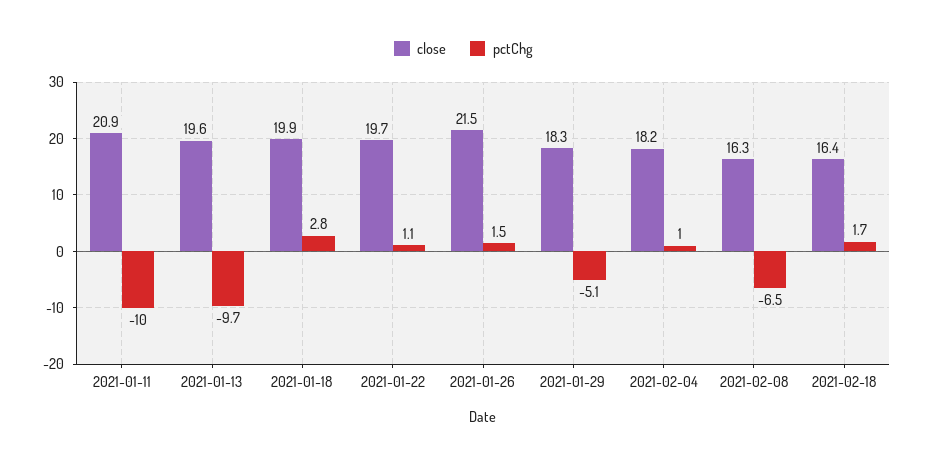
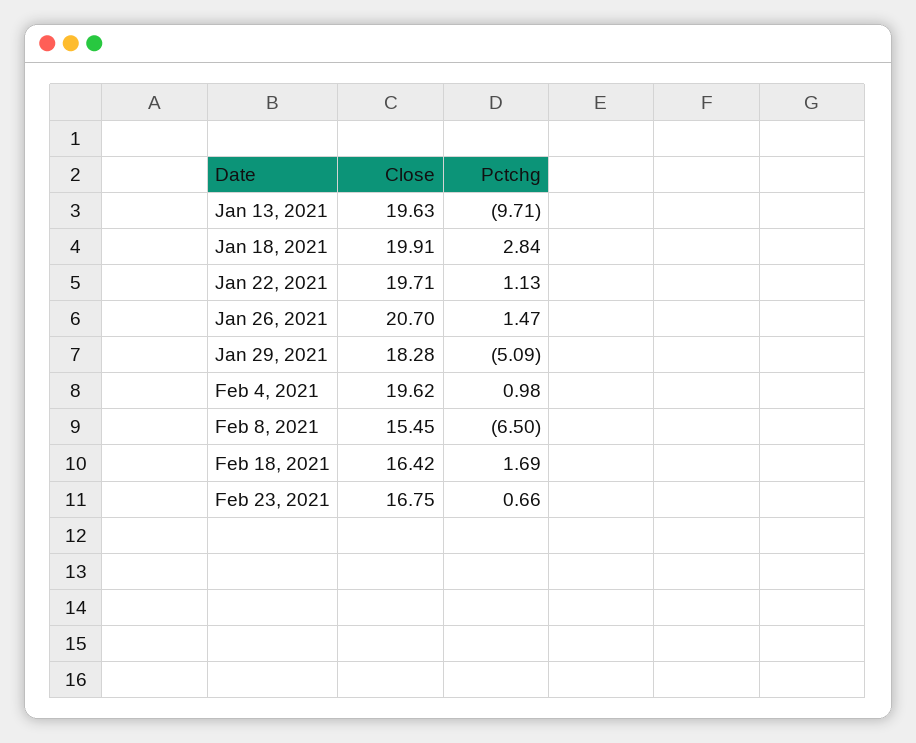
close, 2021-01-11: 20.9 -> none
pctChg, 2021-01-11: -10 -> none
close, 2021-01-26: 21.5 -> 20.7
close, 2021-02-04: 18.2 -> 19.62
close, 2021-02-08: 16.3 -> 15.45
close, Feb 23, 2021: none -> 16.75
pctChg, Feb 23, 2021: none -> 0.66

